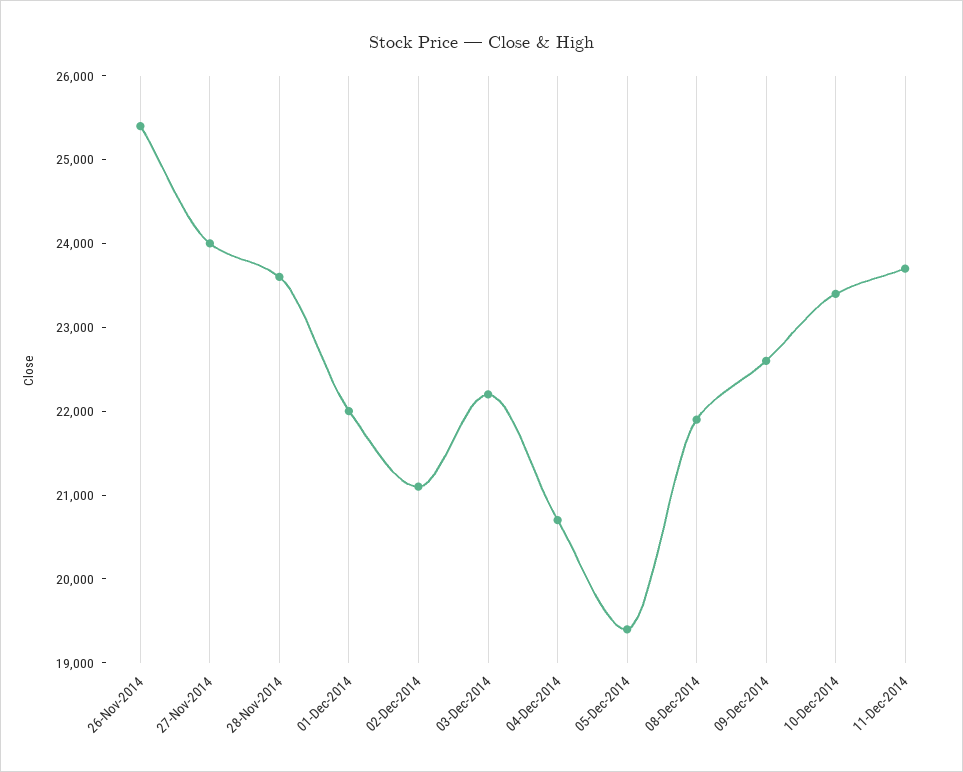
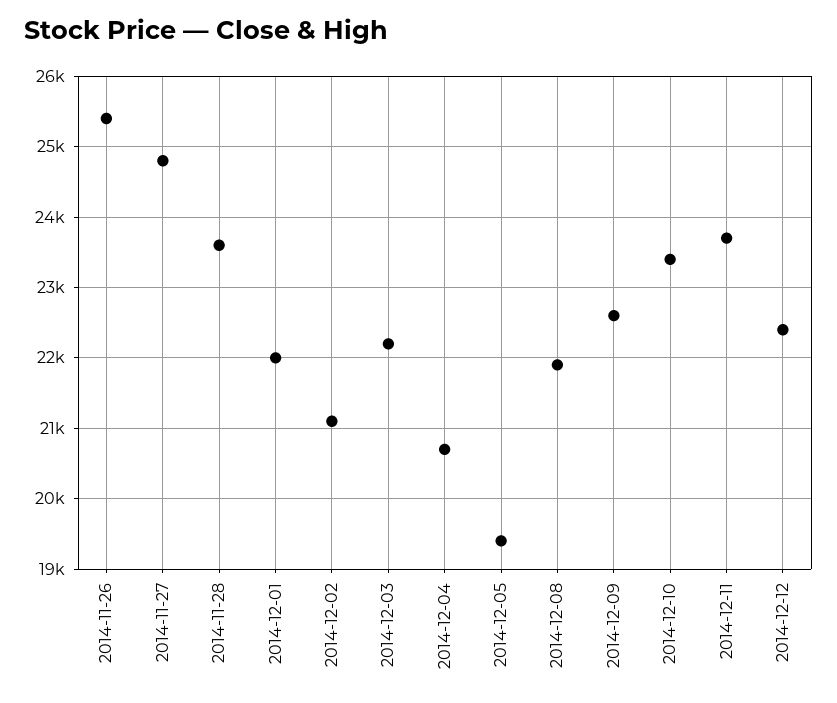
27-Nov-2014: 24000 -> 24800
2014-12-12: none -> 22400

